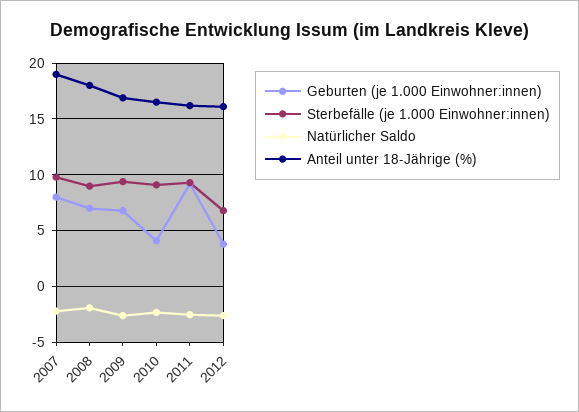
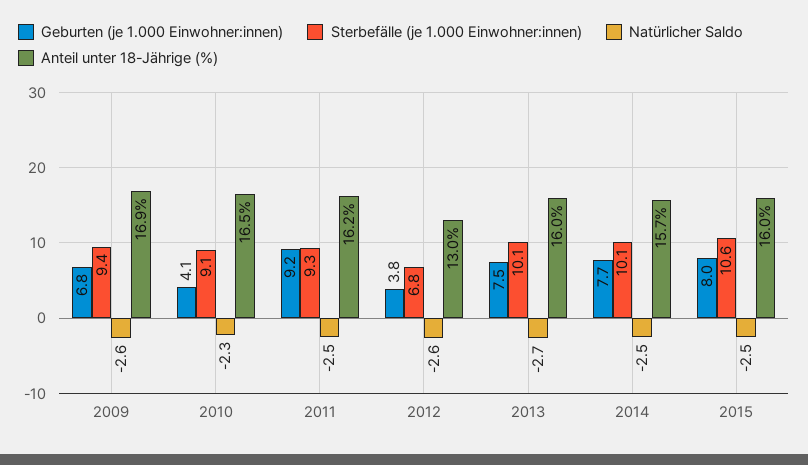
Geburten (je 1.000 Einwohner:innen), 2007: 8 -> none
Sterbefälle (je 1.000 Einwohner:innen), 2007: 10 -> none
Natürlicher Saldo, 2007: -2 -> none
Anteil unter 18-Jährige (%), 2007: 19 -> none
Geburten (je 1.000 Einwohner:innen), 2008: 7 -> none
Sterbefälle (je 1.000 Einwohner:innen), 2008: 9 -> none
Natürlicher Saldo, 2008: -2 -> none
Anteil unter 18-Jährige (%), 2008: 18 -> none
Anteil unter 18-Jährige (%), 2012: 16 -> 13
Geburten (je 1.000 Einwohner:innen), 2013: none -> 7.5
Sterbefälle (je 1.000 Einwohner:innen), 2013: none -> 10.1
Natürlicher Saldo, 2013: none -> -2.7
Anteil unter 18-Jährige (%), 2013: none -> 16
Geburten (je 1.000 Einwohner:innen), 2014: none -> 7.7
Sterbefälle (je 1.000 Einwohner:innen), 2014: none -> 10.1
Natürlicher Saldo, 2014: none -> -2.5
Anteil unter 18-Jährige (%), 2014: none -> 15.7
Geburten (je 1.000 Einwohner:innen), 2015: none -> 8
Sterbefälle (je 1.000 Einwohner:innen), 2015: none -> 10.6
Natürlicher Saldo, 2015: none -> -2.5
Anteil unter 18-Jährige (%), 2015: none -> 16

